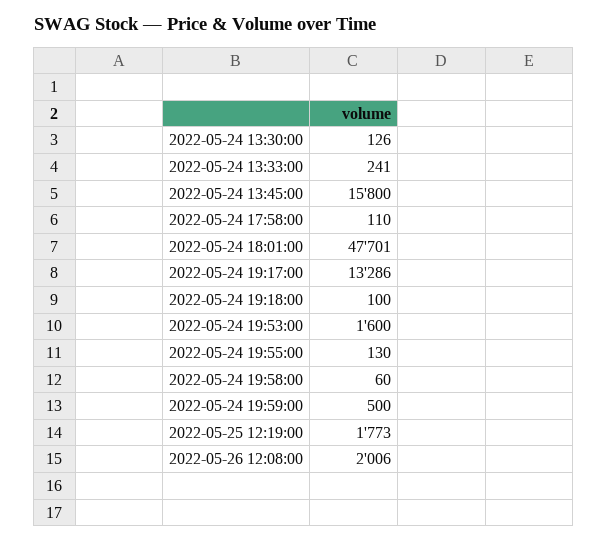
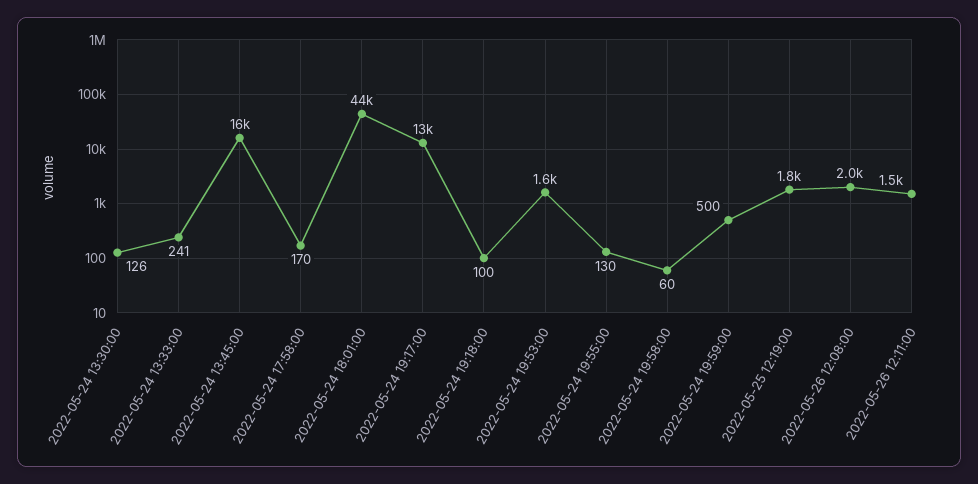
2022-05-24 17:58:00: 110 -> 170
2022-05-24 18:01:00: 47701 -> 44000
2022-05-26 12:11:00: none -> 1500

